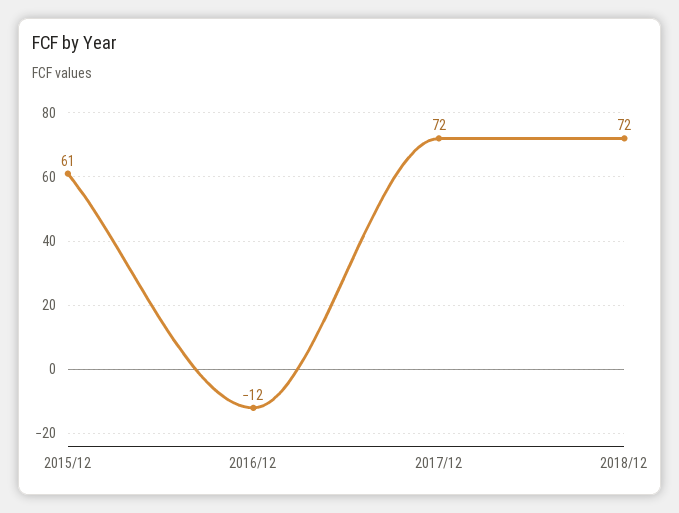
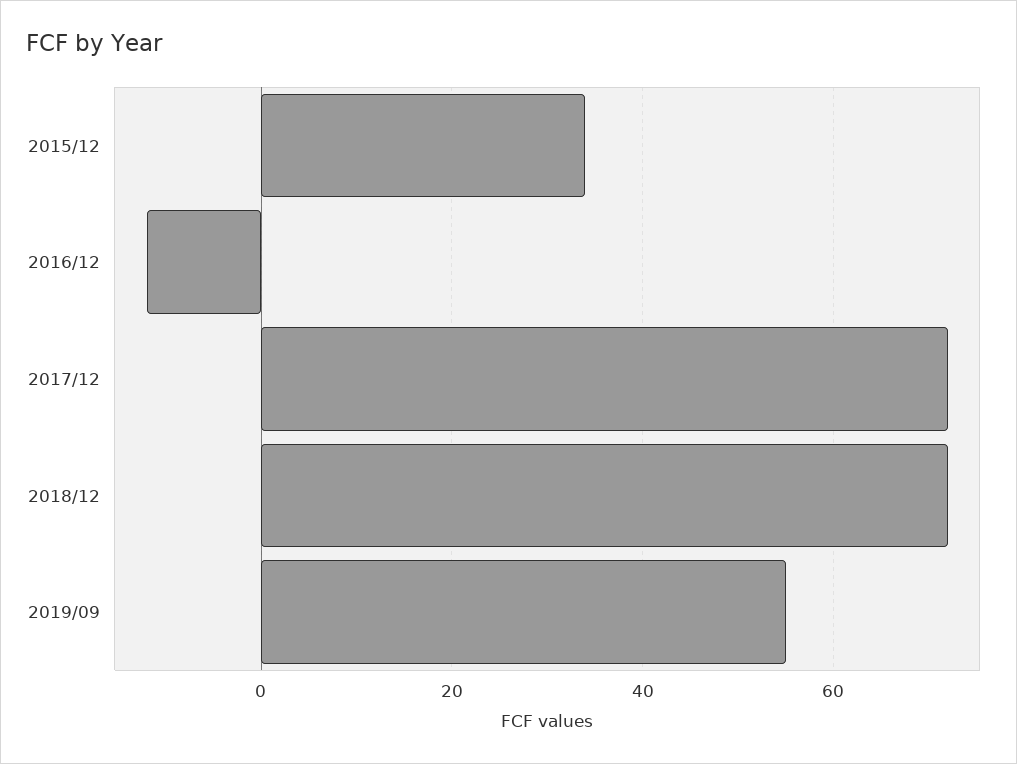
2015/12: 61 -> 35
2019/09: none -> 55

